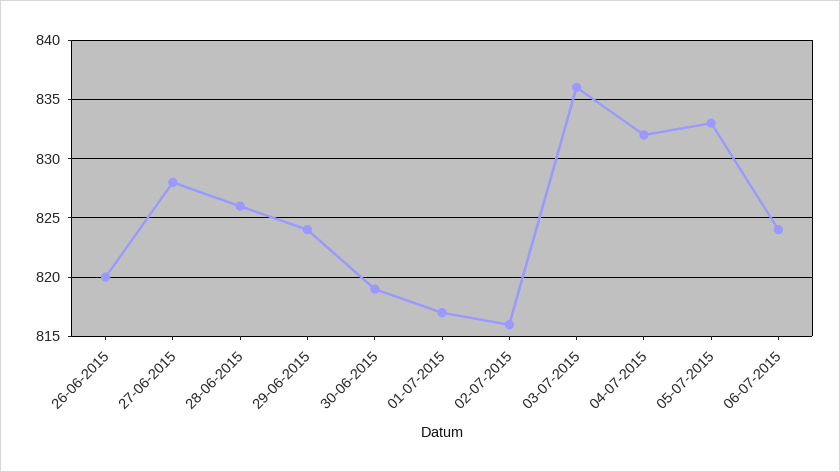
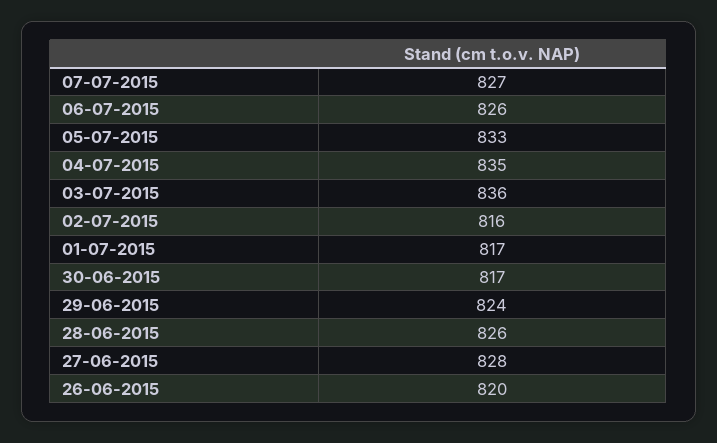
30-06-2015: 819 -> 817
04-07-2015: 832 -> 835
06-07-2015: 824 -> 826
07-07-2015: none -> 827

